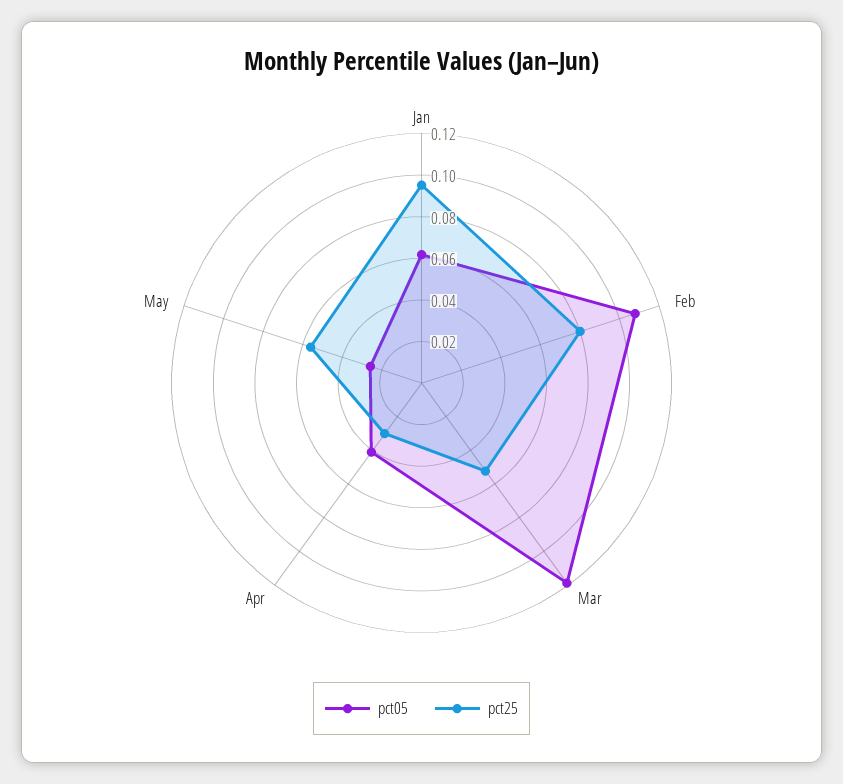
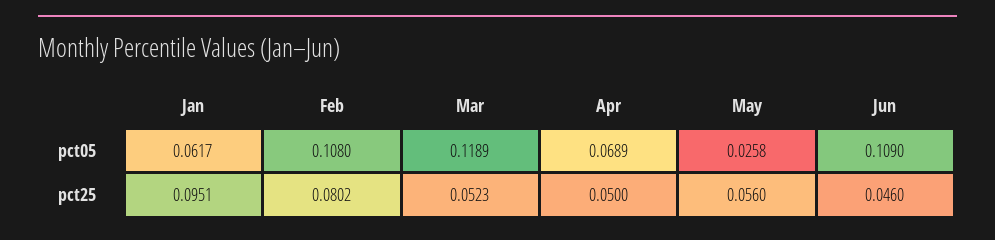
pct05, Apr: 0.04 -> 0.0689
pct25, Apr: 0.03 -> 0.05
pct05, Jun: none -> 0.109
pct25, Jun: none -> 0.046

